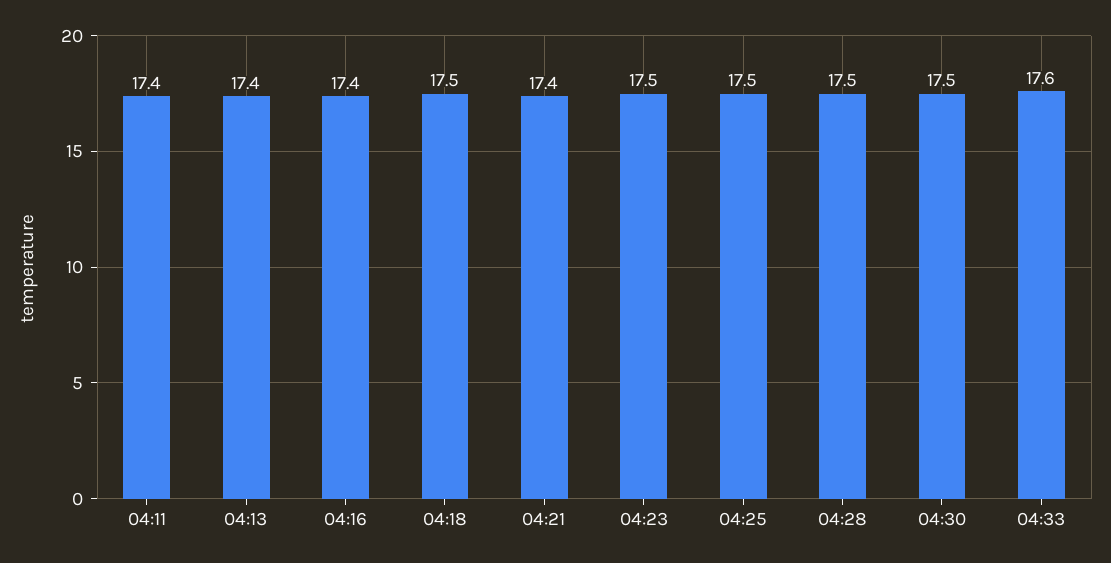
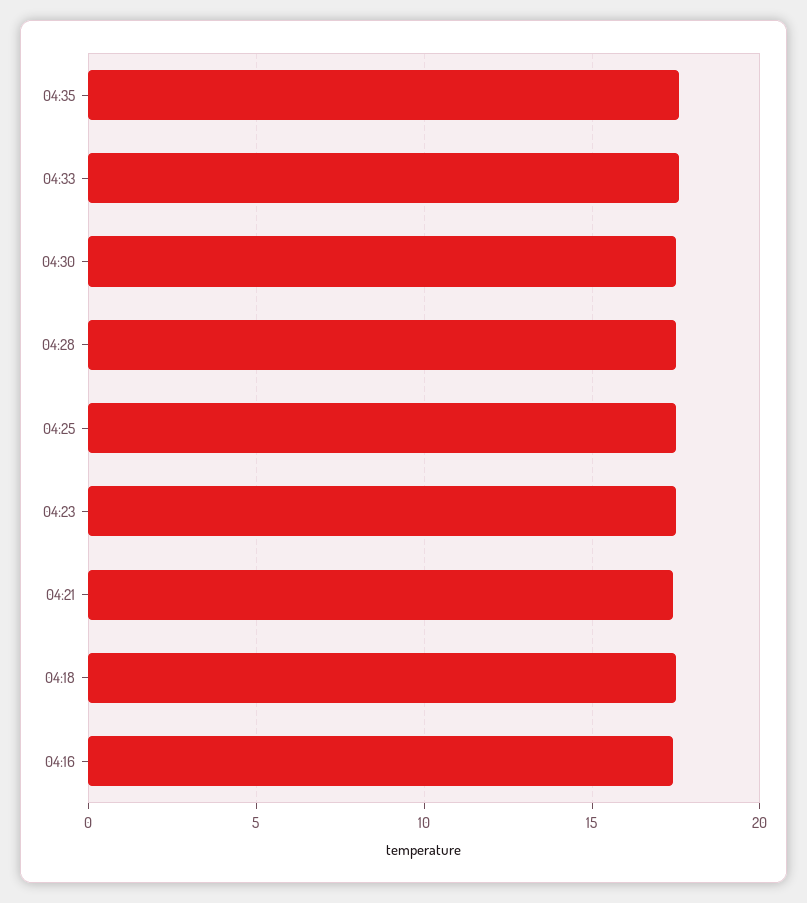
04:11: 17.4 -> none
04:13: 17.4 -> none
04:35: none -> 17.5

